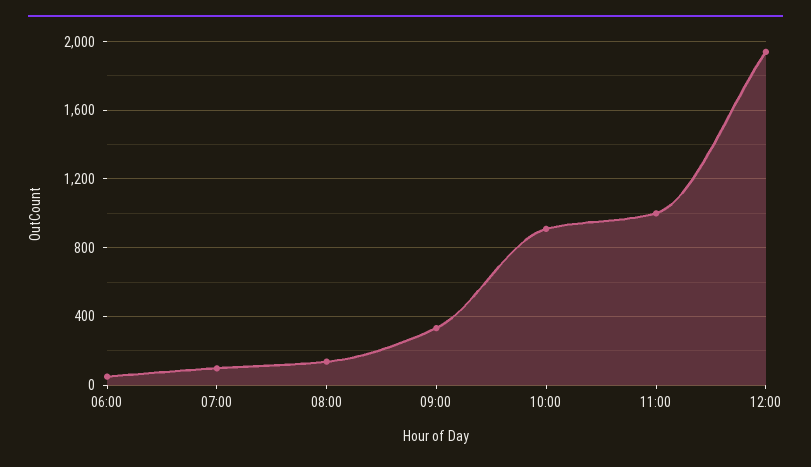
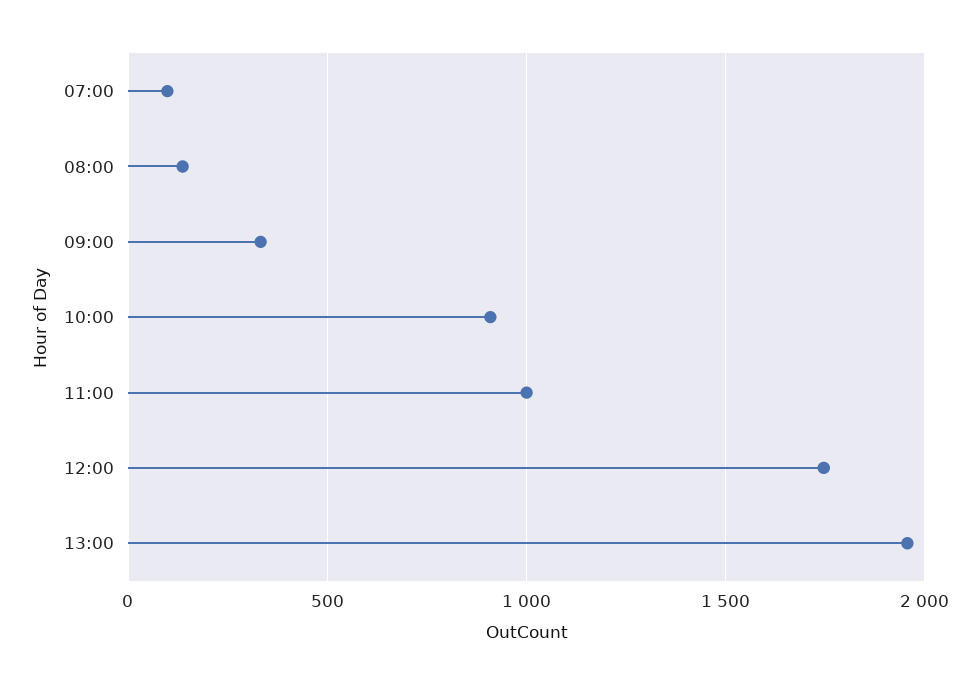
06:00: 50 -> none
12:00: 1950 -> 1750
13:00: none -> 1950

